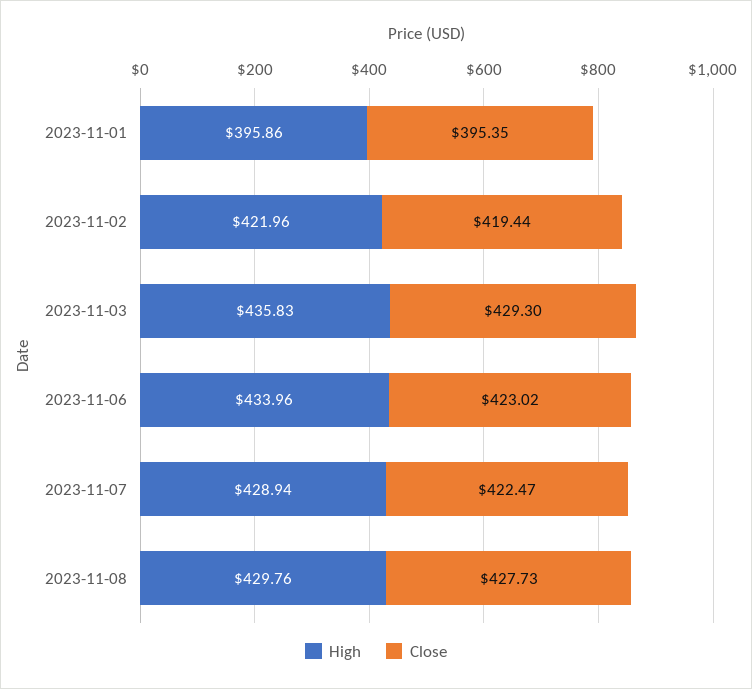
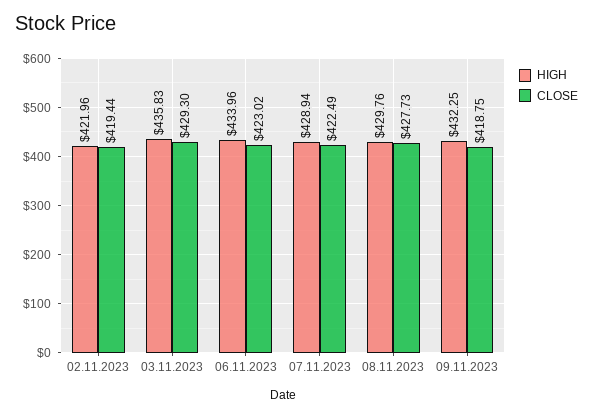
High, 2023-11-01: 395.86 -> none
Close, 2023-11-01: 395.35 -> none
Close, 2023-11-07: 422.47 -> 422.49
High, 09.11.2023: none -> 432.25
Close, 09.11.2023: none -> 418.75

